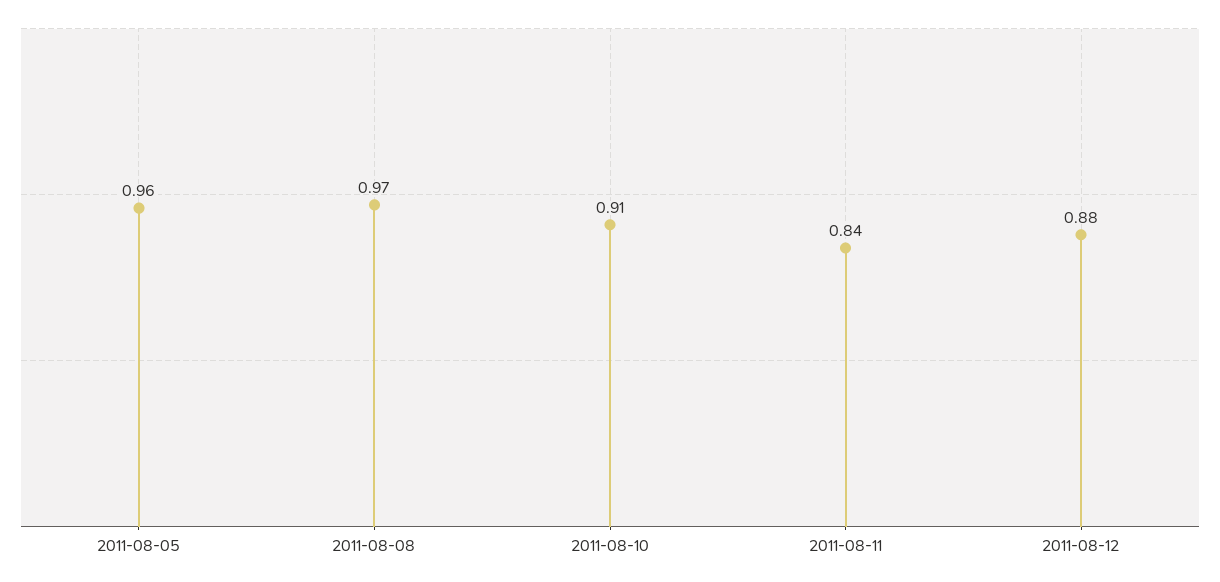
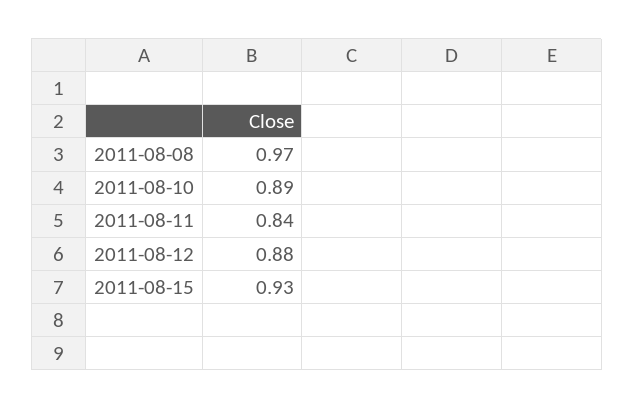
2011-08-05: 0.96 -> none
2011-08-10: 0.91 -> 0.89
2011-08-15: none -> 0.93

